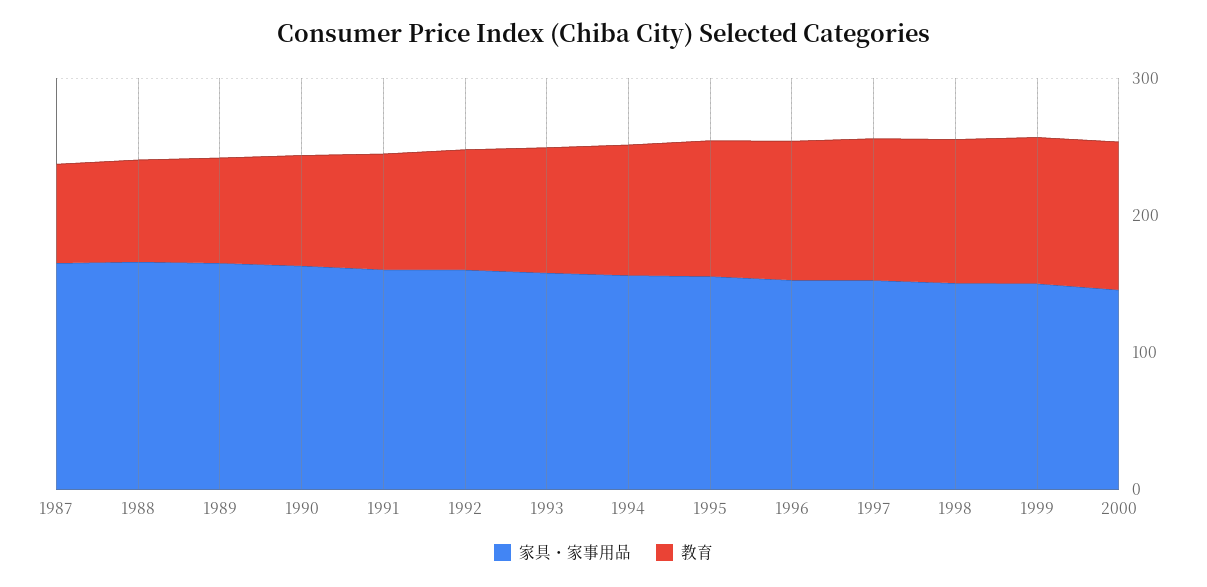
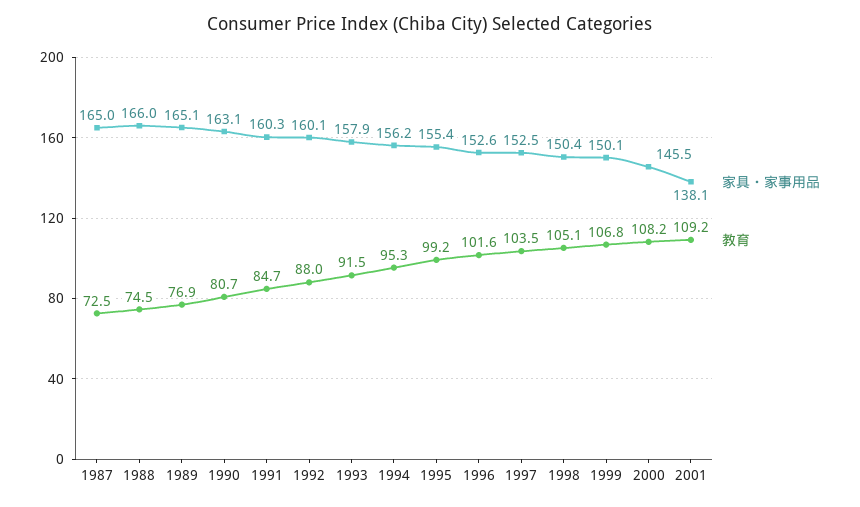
家具・家事用品, 2001: none -> 138.1
教育, 2001: none -> 109.2

